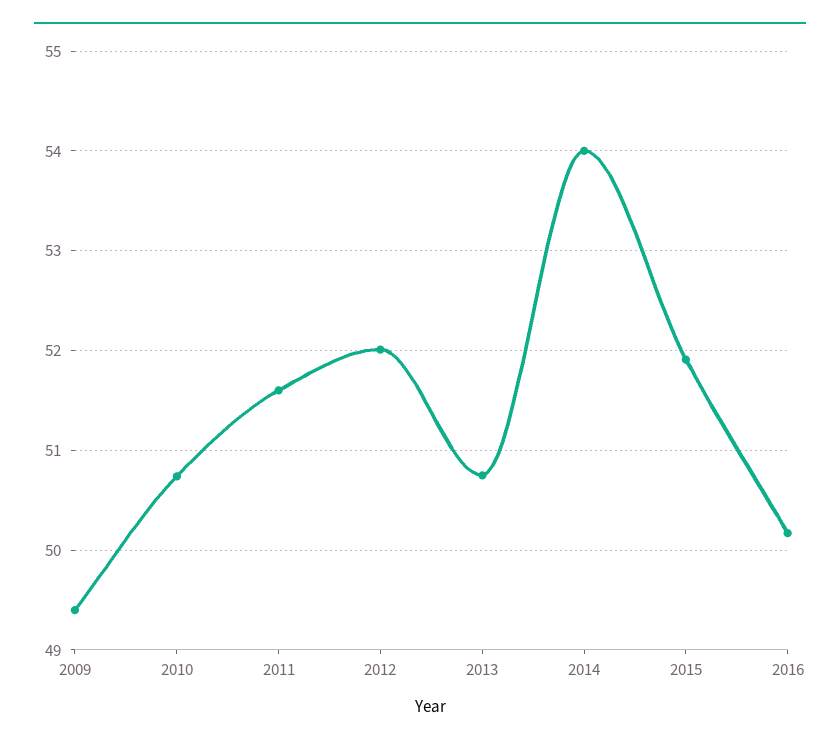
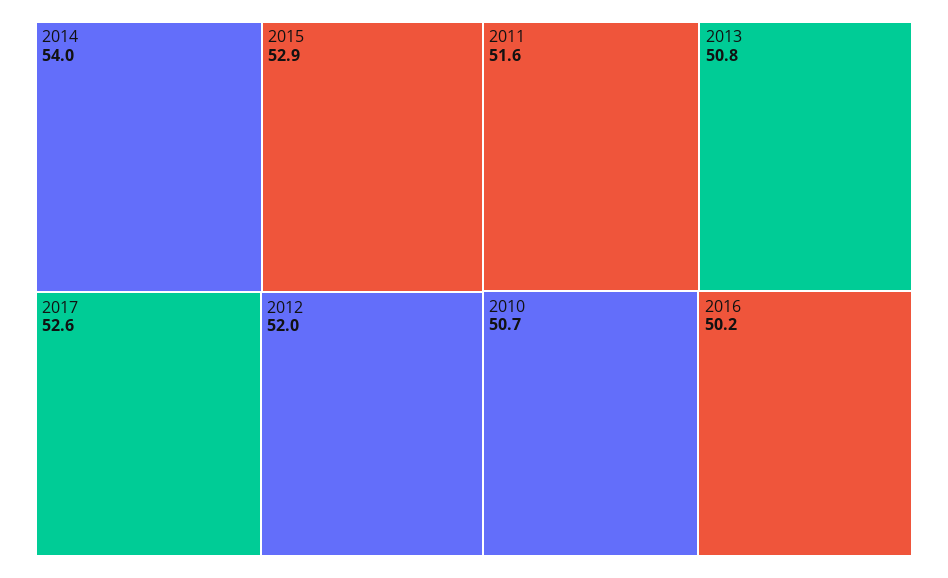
2009: 49.4 -> none
2015: 51.9 -> 52.9
2017: none -> 52.6

